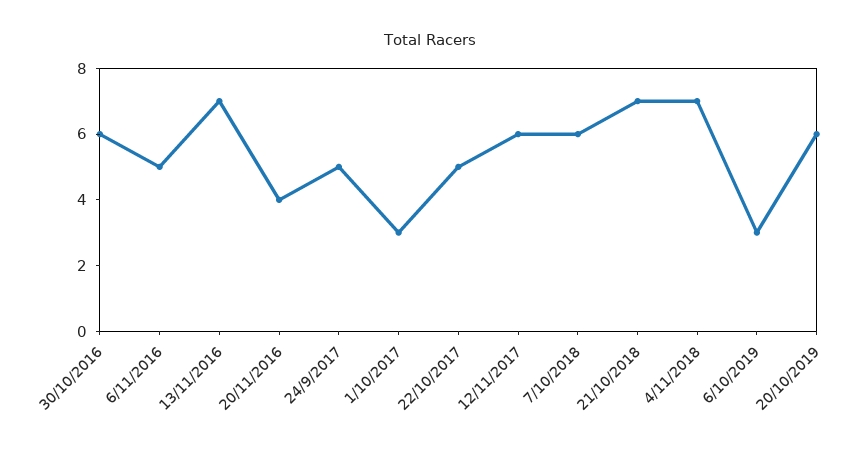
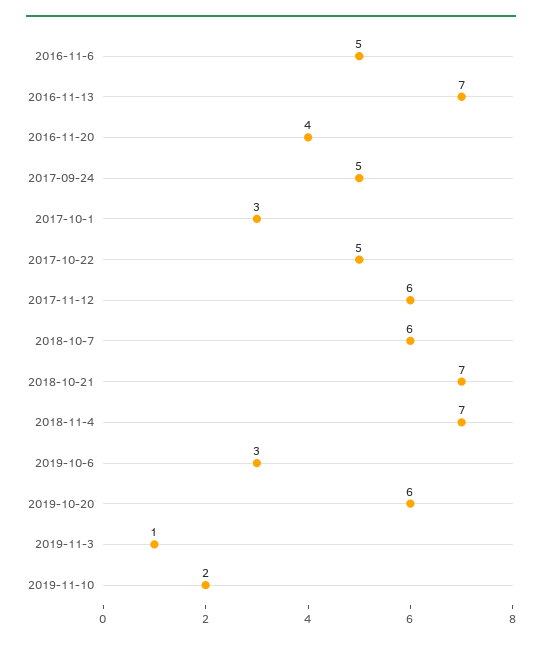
30/10/2016: 6 -> none
2019-11-3: none -> 1
2019-11-10: none -> 2

